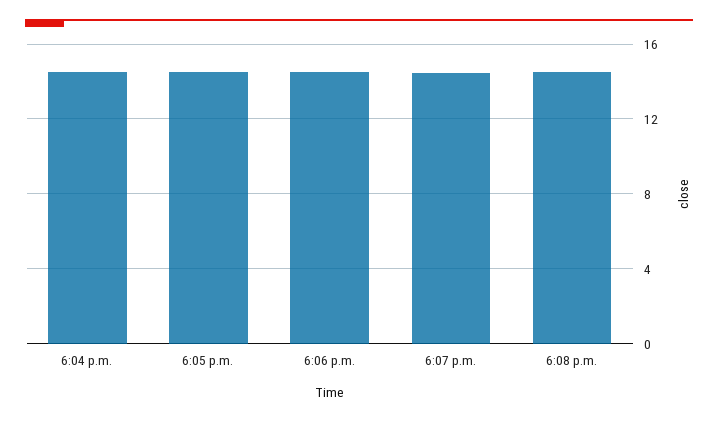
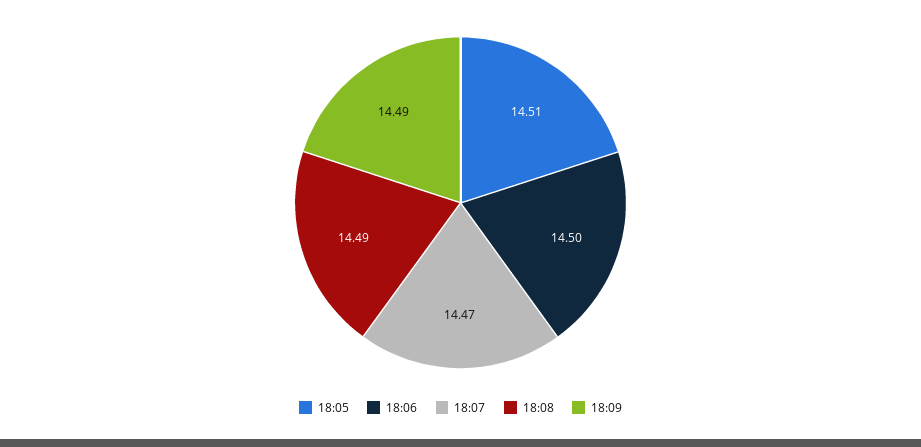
6:04 p.m.: 14.5 -> none
18:09: none -> 14.49

